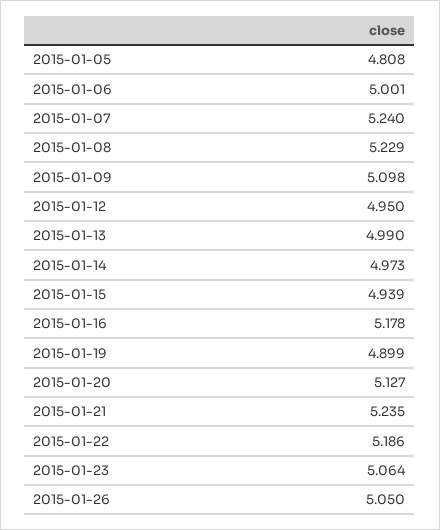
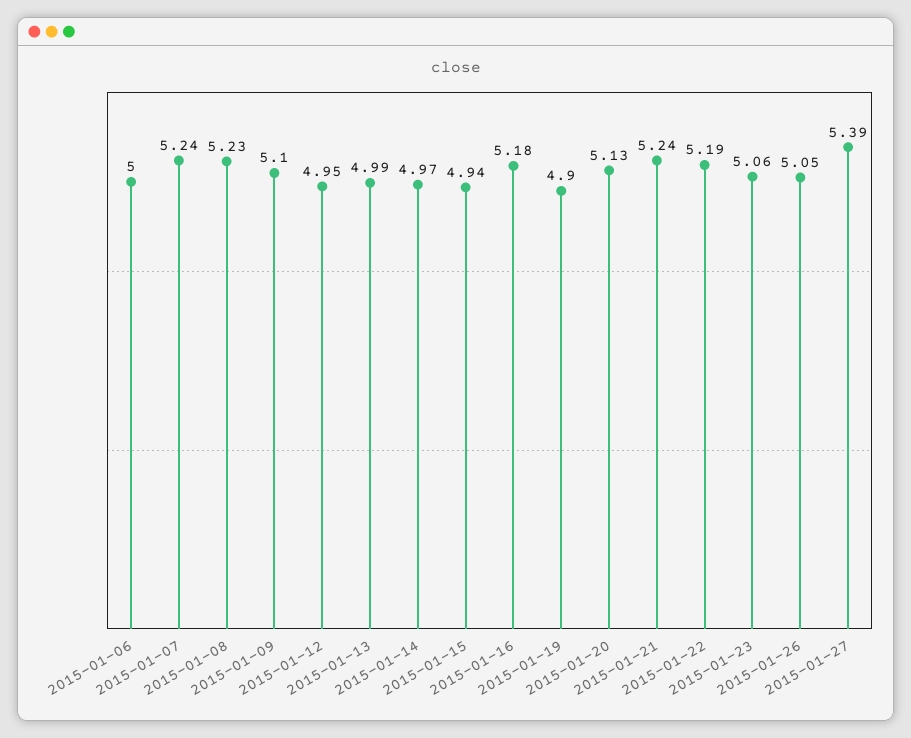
2015-01-05: 4.808 -> none
2015-01-27: none -> 5.39

